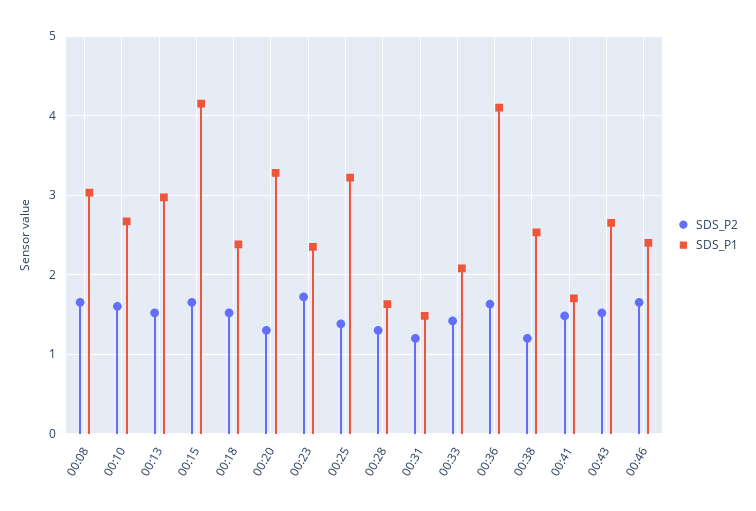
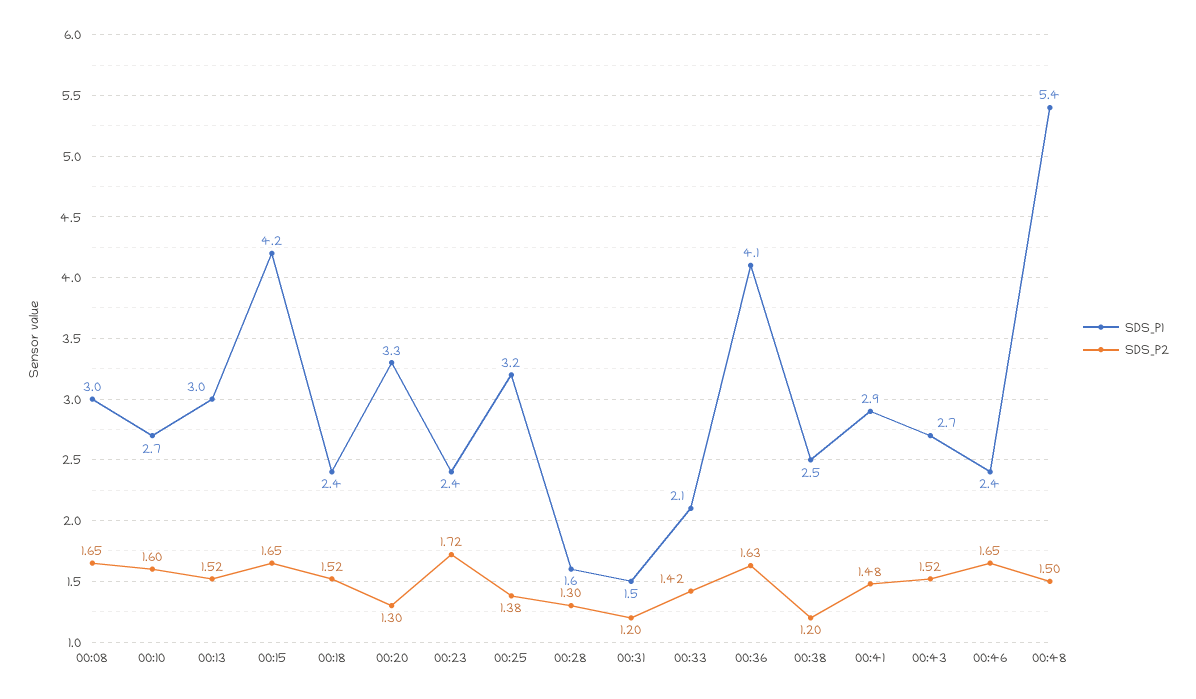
SDS_P1, 00:41: 1.7 -> 2.9
SDS_P1, 00:48: none -> 5.4
SDS_P2, 00:48: none -> 1.5

